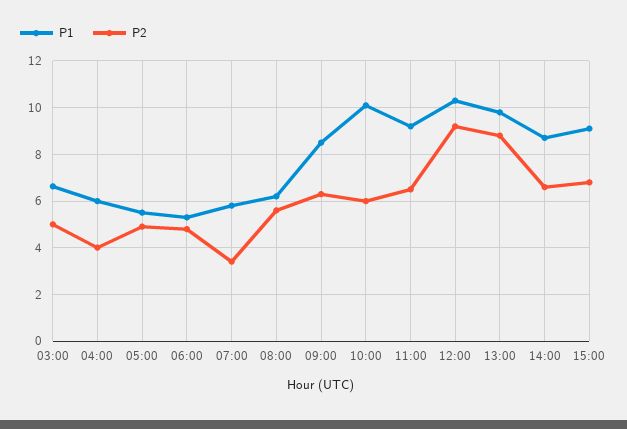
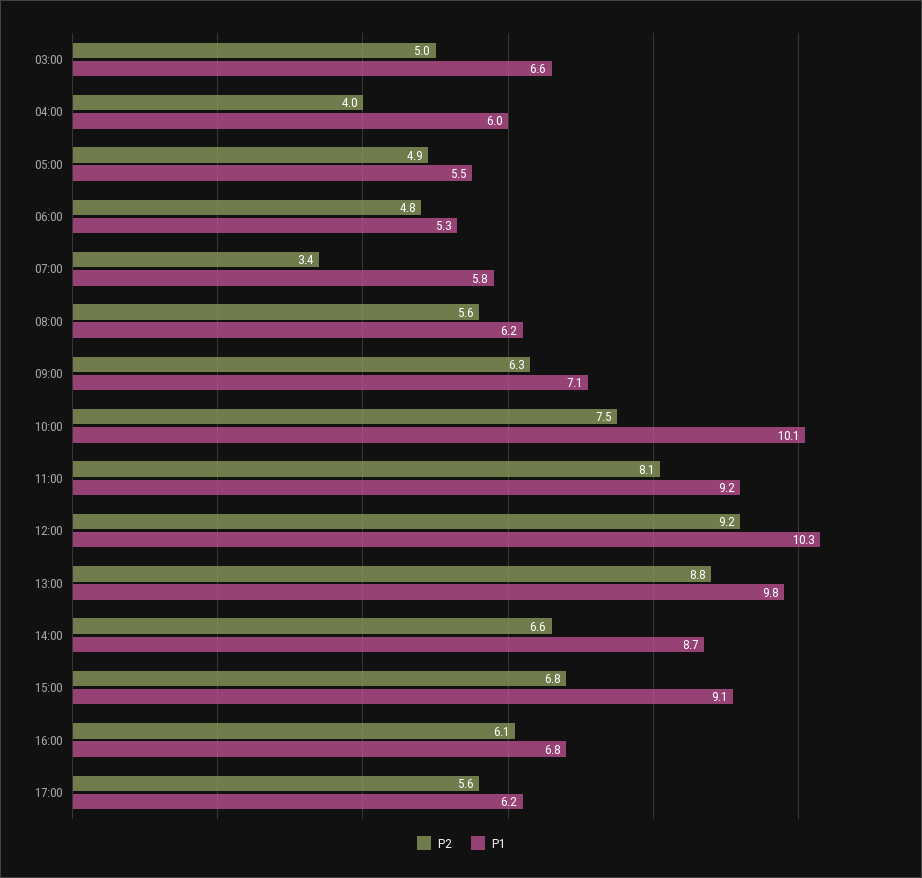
P1, 09:00: 8.5 -> 7.1
P2, 10:00: 6 -> 7.5
P2, 11:00: 6.5 -> 8.1
P2, 16:00: none -> 6.1
P1, 16:00: none -> 6.8
P2, 17:00: none -> 5.6
P1, 17:00: none -> 6.2

